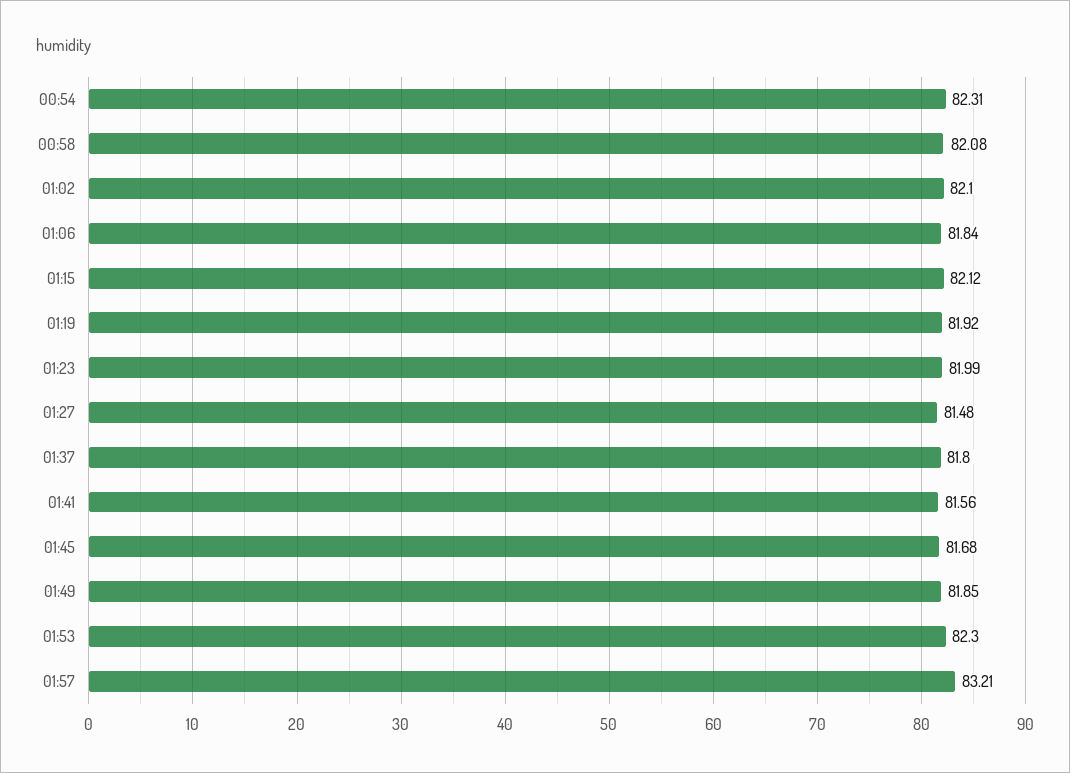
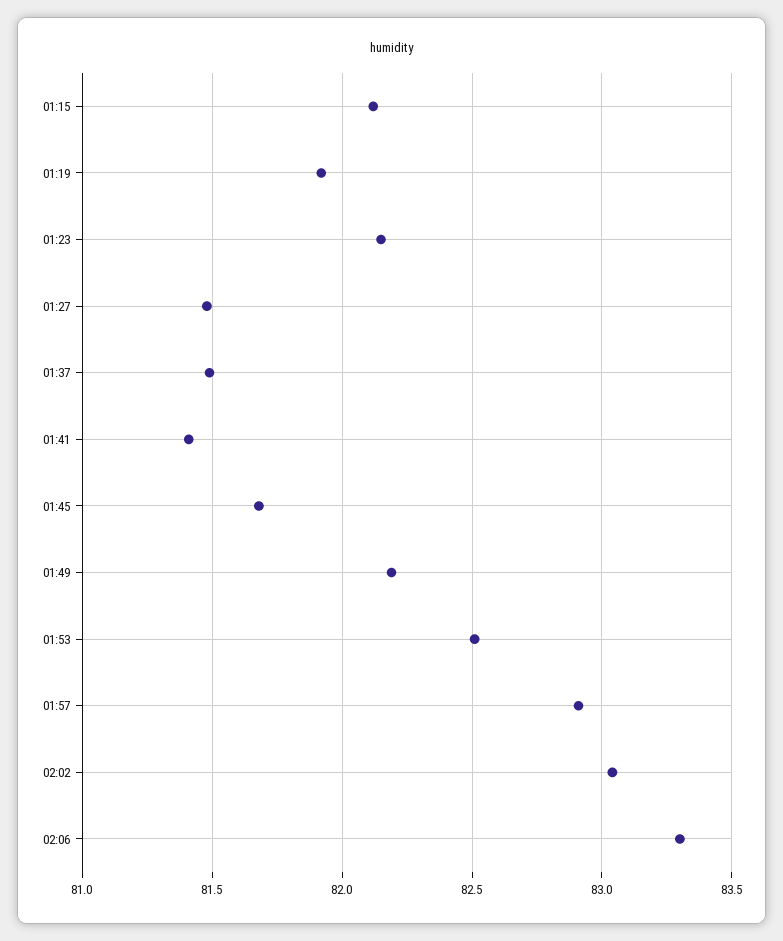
00:54: 82.31 -> none
00:58: 82.08 -> none
01:02: 82.1 -> none
01:06: 81.84 -> none
01:23: 81.99 -> 82.15
01:37: 81.8 -> 81.5
01:41: 81.56 -> 81.4
01:49: 81.85 -> 82.2
01:53: 82.3 -> 82.5
01:57: 83.21 -> 82.9
02:02: none -> 83.05
02:06: none -> 83.3

